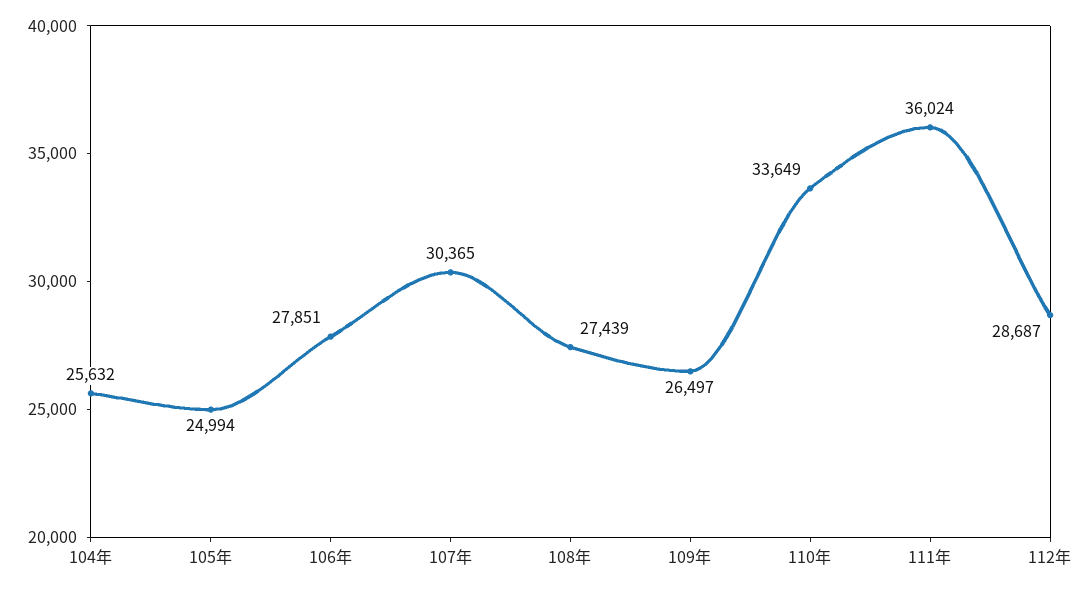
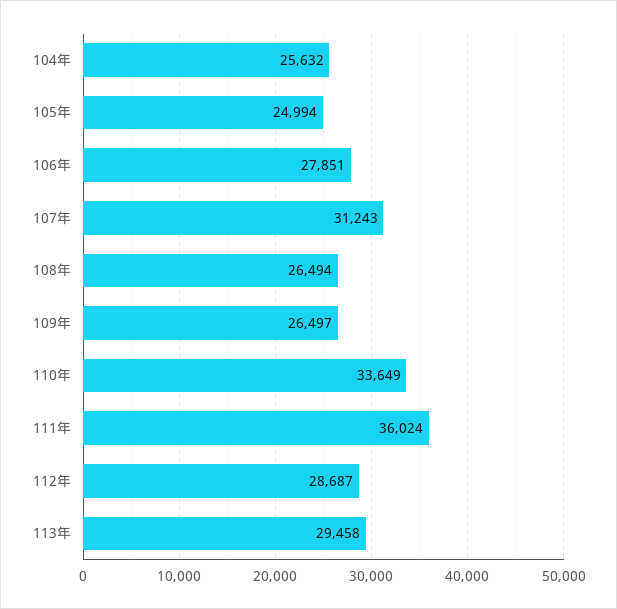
107年: 30365 -> 31243
108年: 27439 -> 26494
113年: none -> 29458

